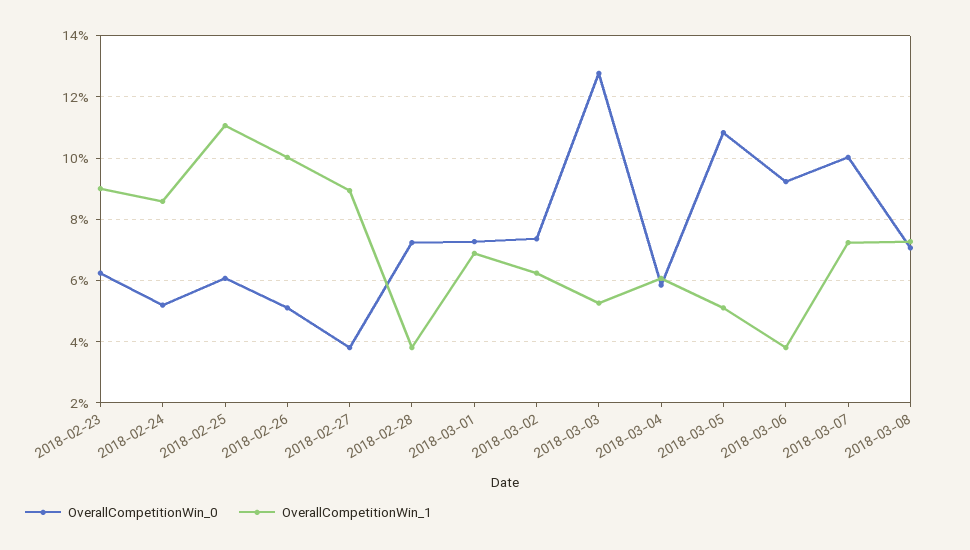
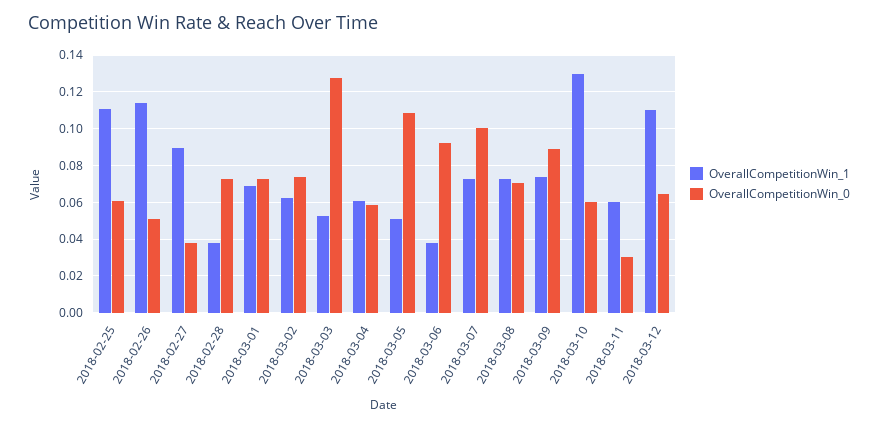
OverallCompetitionWin_0, 2018-02-23: 0.062 -> none
OverallCompetitionWin_1, 2018-02-23: 0.09 -> none
OverallCompetitionWin_0, 2018-02-24: 0.052 -> none
OverallCompetitionWin_1, 2018-02-24: 0.086 -> none
OverallCompetitionWin_1, 2018-02-26: 0.1 -> 0.115
OverallCompetitionWin_1, 2018-03-09: none -> 0.075
OverallCompetitionWin_0, 2018-03-09: none -> 0.09
OverallCompetitionWin_1, 2018-03-10: none -> 0.13
OverallCompetitionWin_0, 2018-03-10: none -> 0.06
OverallCompetitionWin_1, 2018-03-11: none -> 0.06
OverallCompetitionWin_0, 2018-03-11: none -> 0.03
OverallCompetitionWin_1, 2018-03-12: none -> 0.11
OverallCompetitionWin_0, 2018-03-12: none -> 0.065

